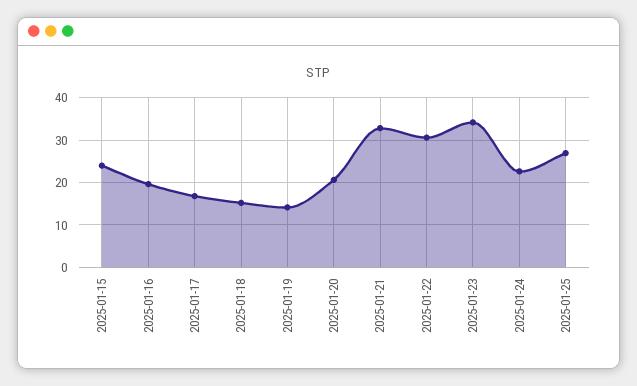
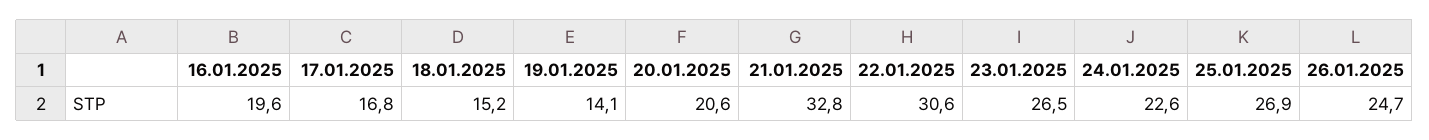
2025-01-15: 24 -> none
2025-01-23: 34 -> 26.5
26.01.2025: none -> 24.7

